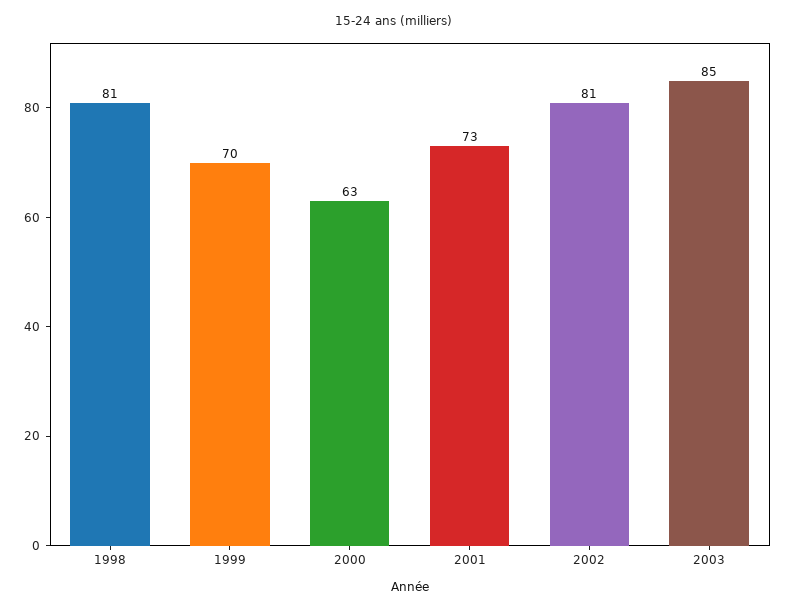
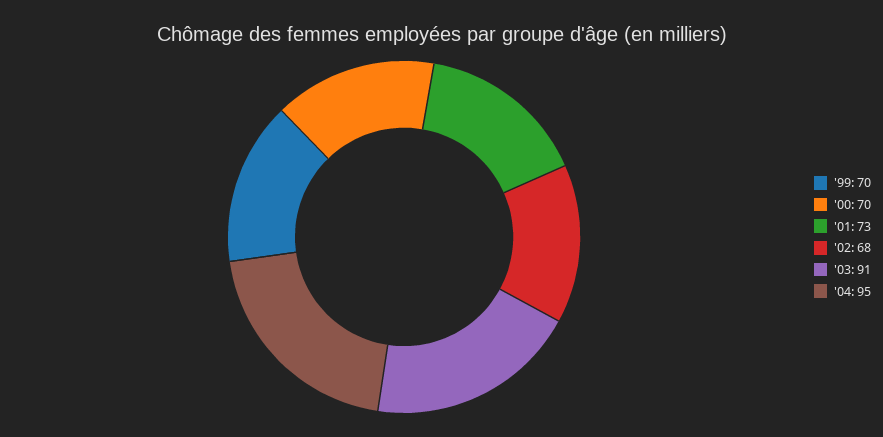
1998: 81 -> none
2000: 63 -> 70
2002: 81 -> 68
2003: 85 -> 91
'04: none -> 95

